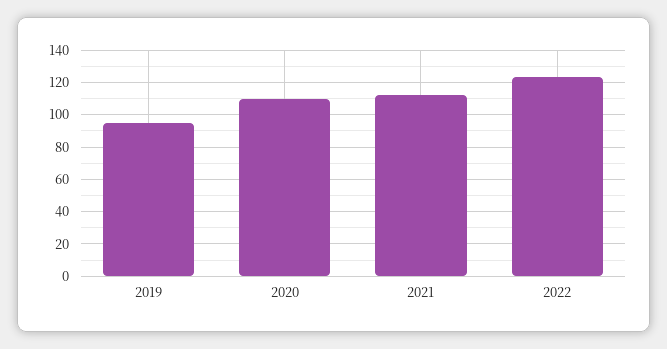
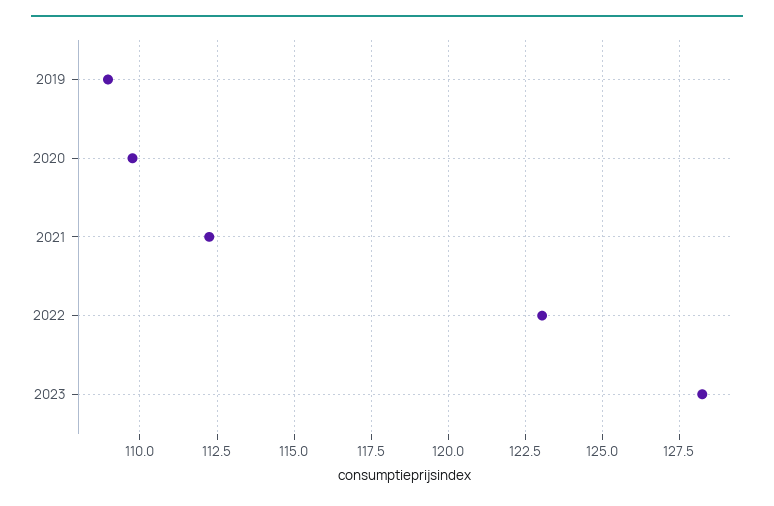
2019: 95 -> 109
2023: none -> 128.25

